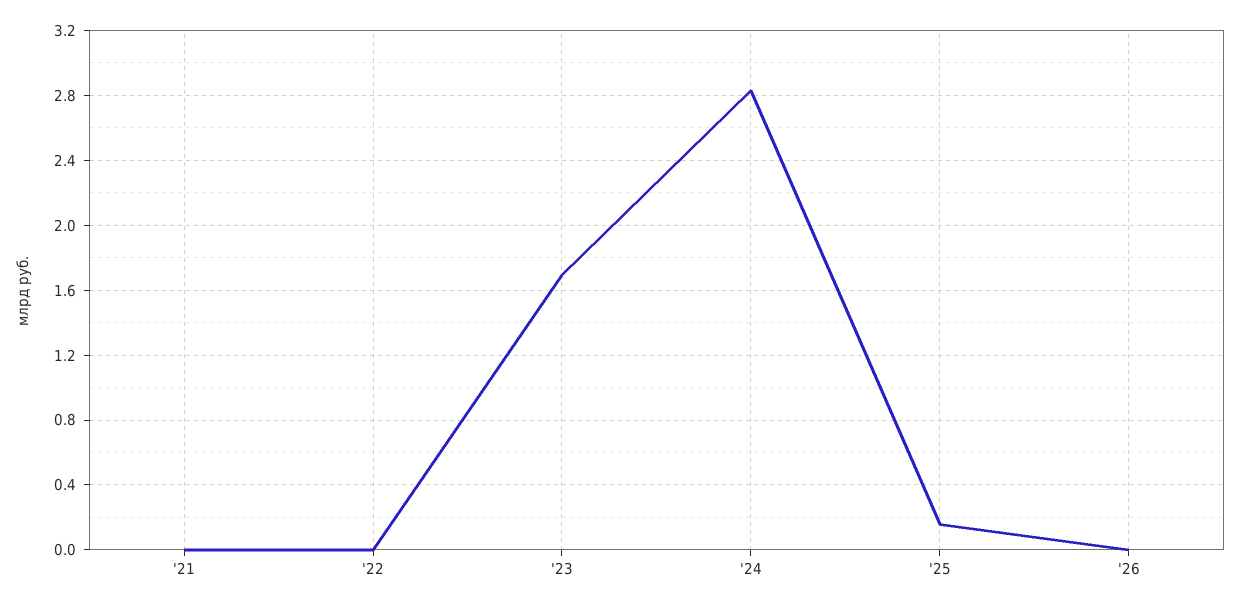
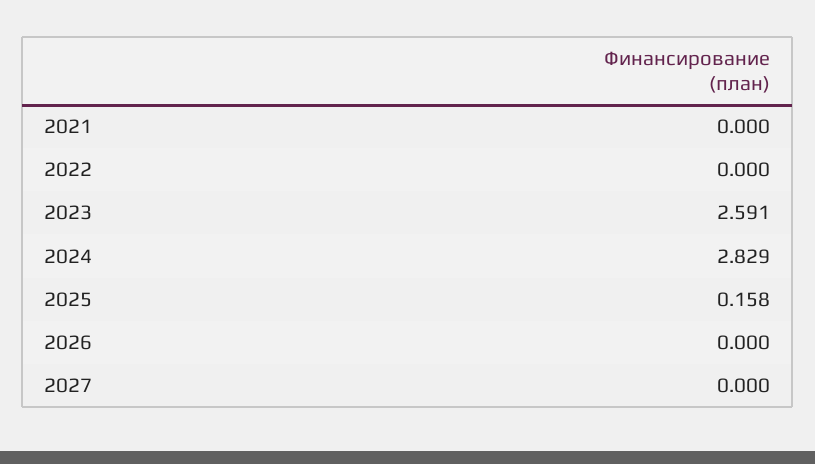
'23: 1.7 -> 2.591
2027: none -> 0

